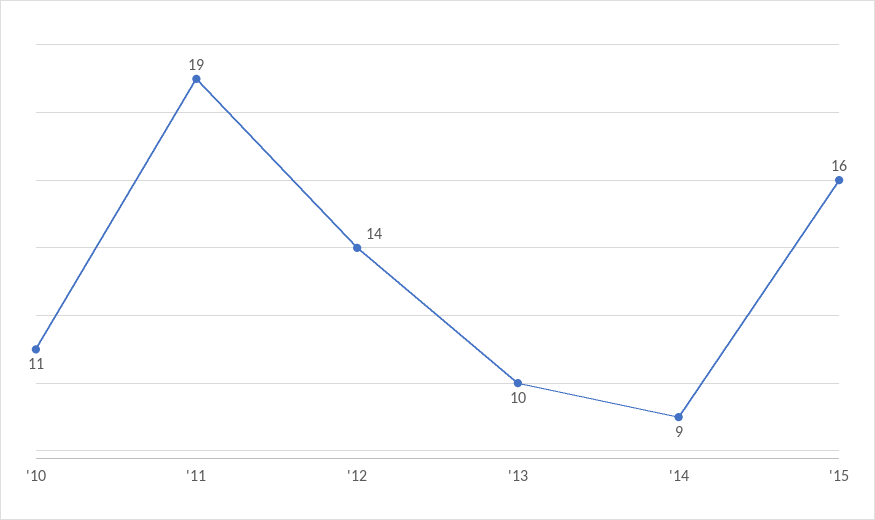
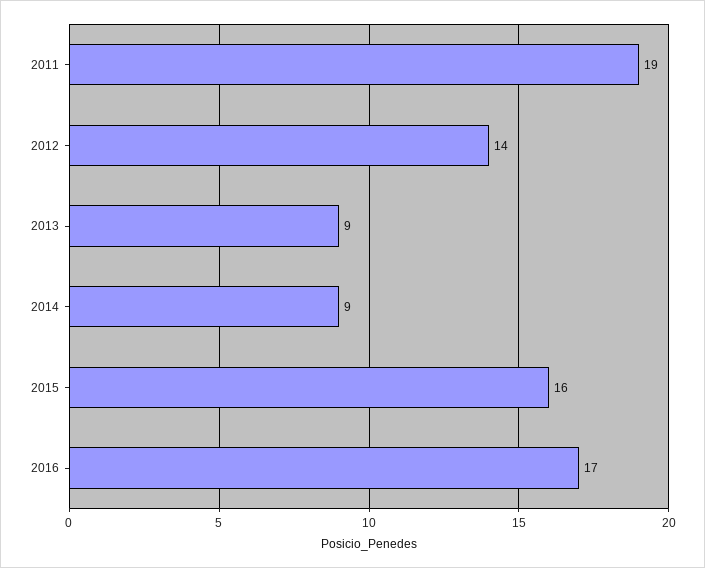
'10: 11 -> none
'13: 10 -> 9
2016: none -> 17

